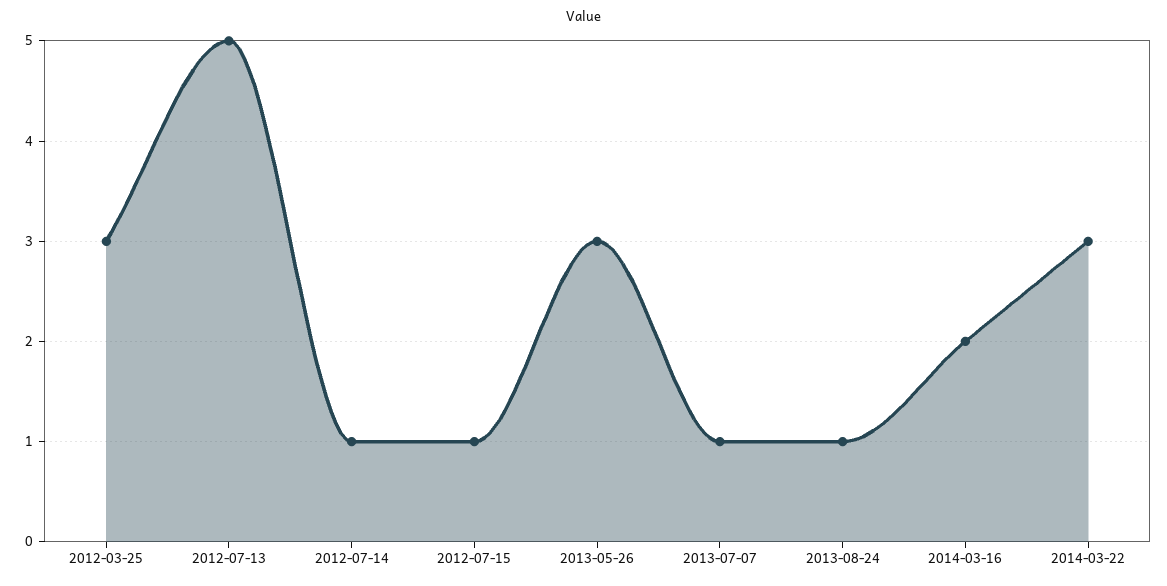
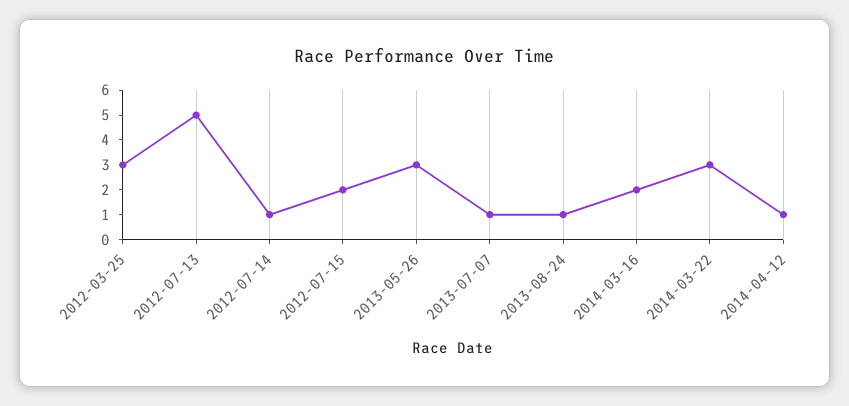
2012-07-15: 1 -> 2
2014-04-12: none -> 1

